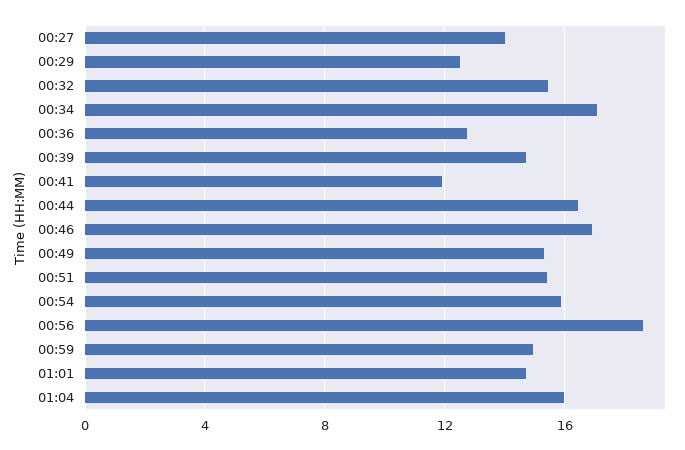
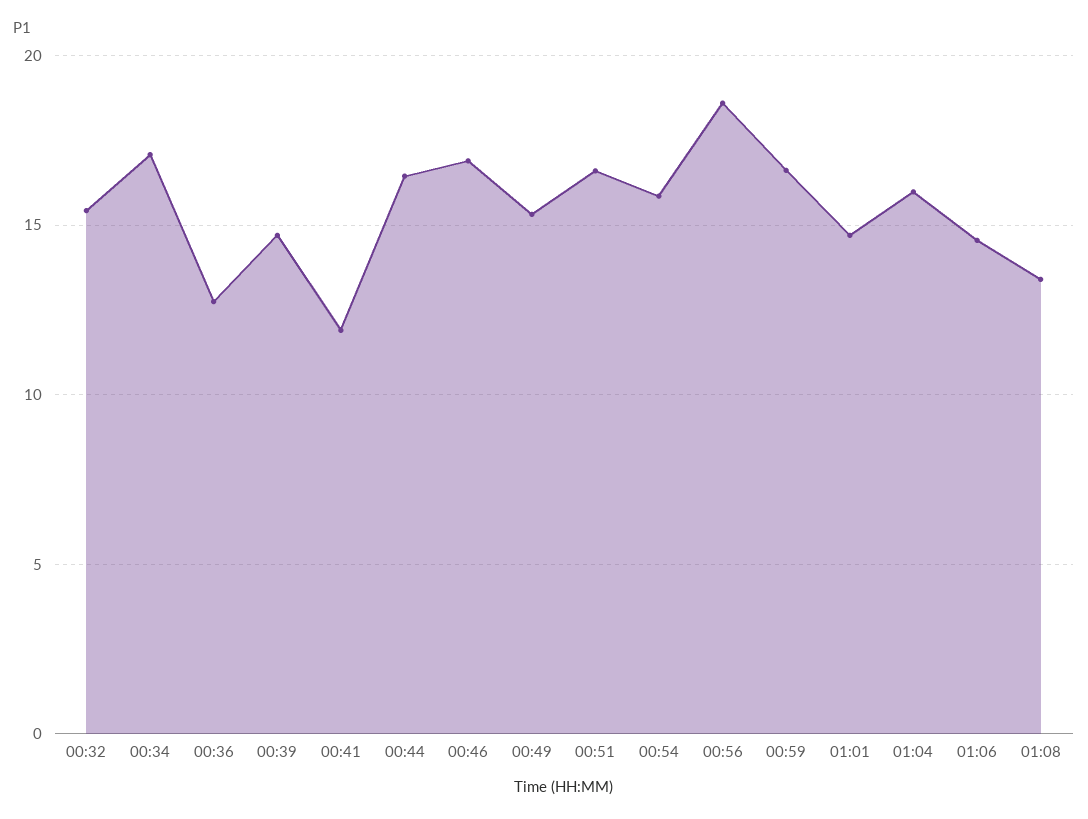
00:27: 14 -> none
00:29: 12.5 -> none
00:51: 15.5 -> 16.5
00:59: 15 -> 16.5
01:06: none -> 14.5
01:08: none -> 13.5

